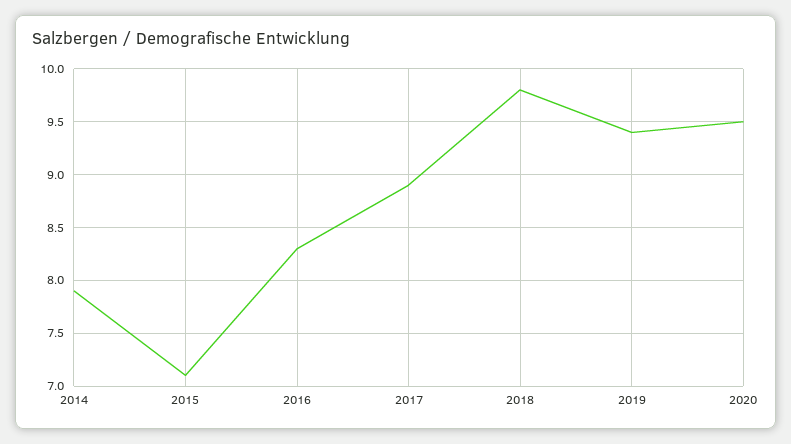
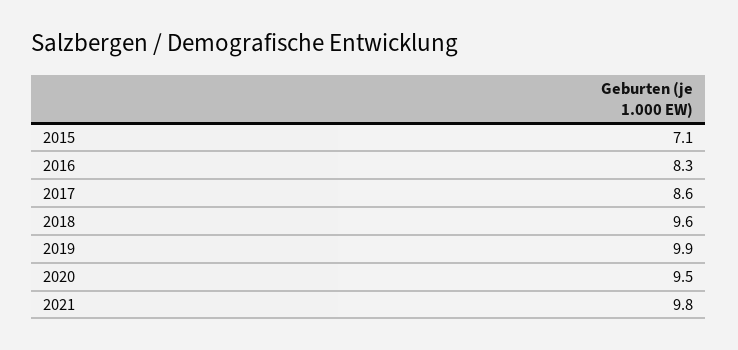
2014: 7.9 -> none
2017: 8.9 -> 8.6
2018: 9.8 -> 9.6
2019: 9.4 -> 9.9
2021: none -> 9.8

